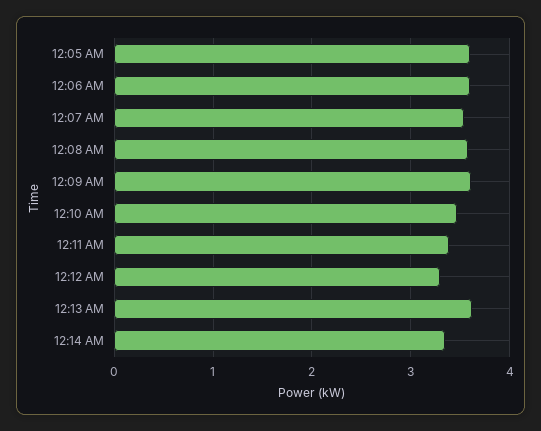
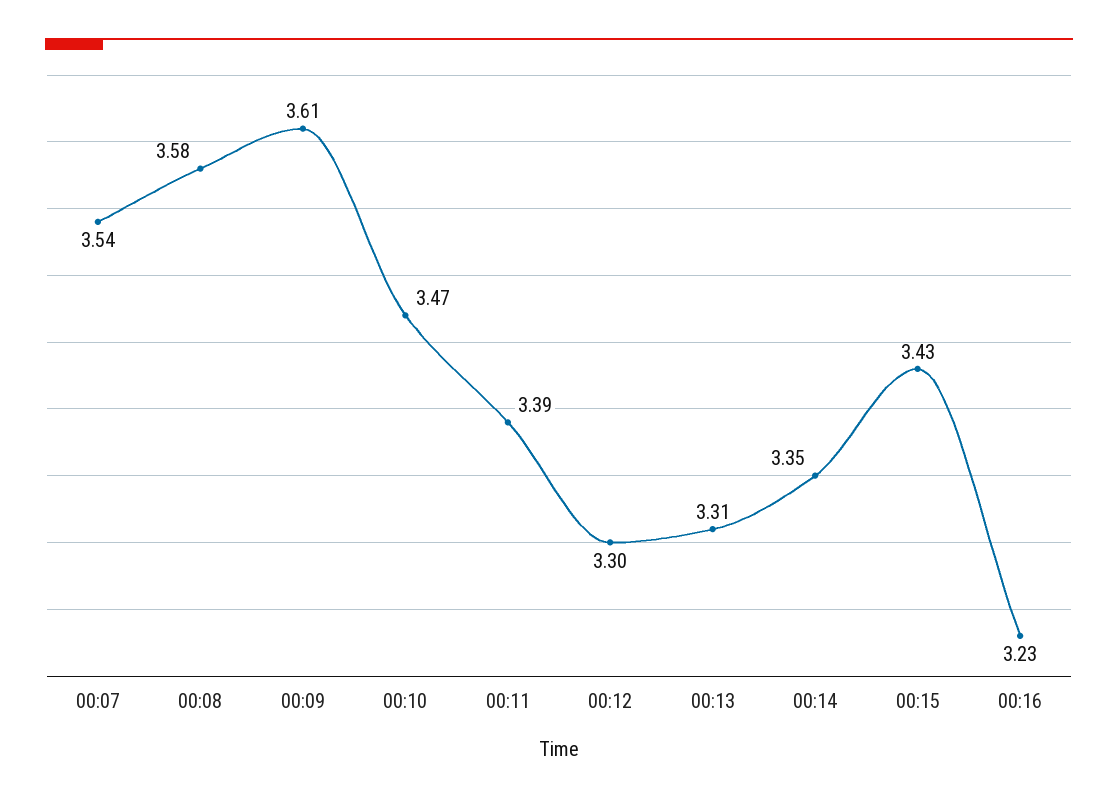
12:05 AM: 3.6 -> none
12:06 AM: 3.6 -> none
12:13 AM: 3.6 -> 3.31
00:15: none -> 3.43
00:16: none -> 3.23

